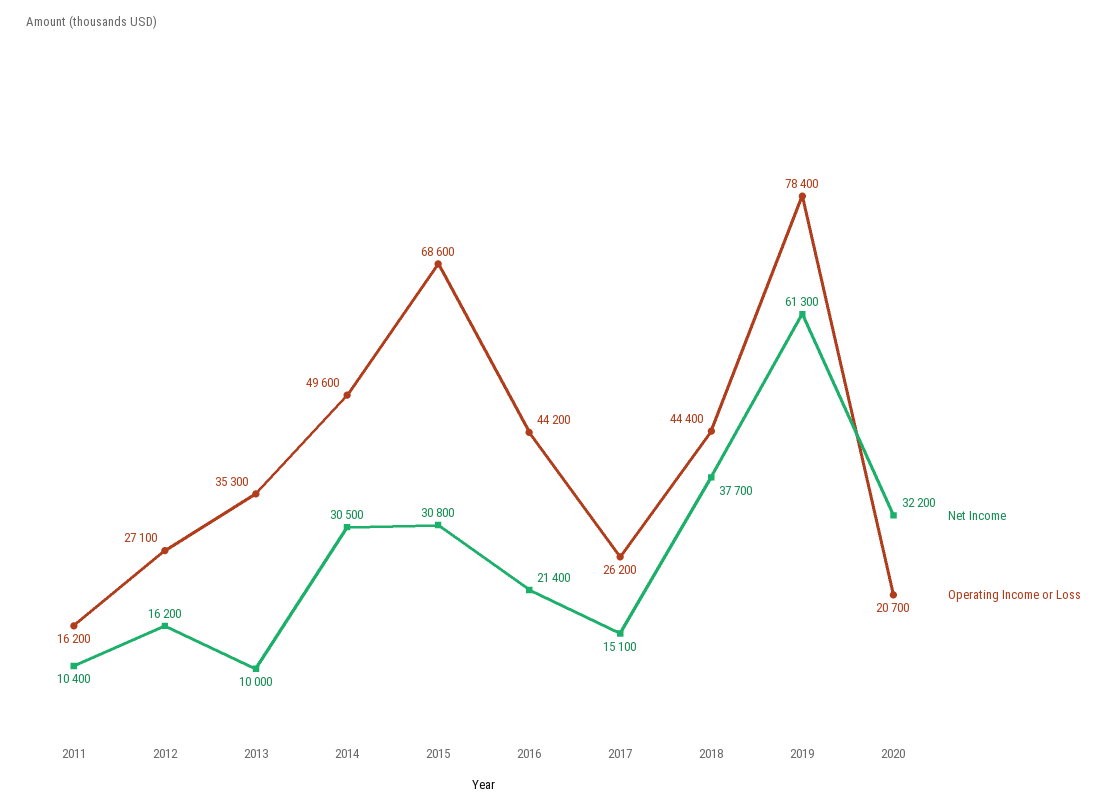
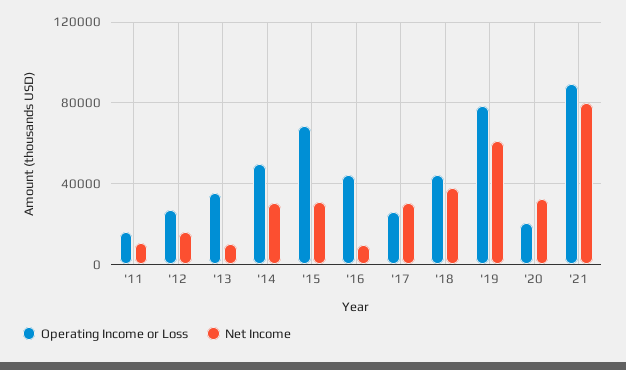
Net Income, 2016: 21400 -> 10000
Net Income, 2017: 15100 -> 30000
Operating Income or Loss, '21: none -> 90000
Net Income, '21: none -> 80000

